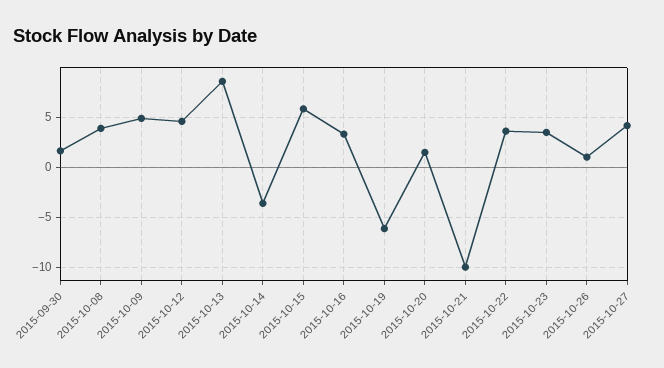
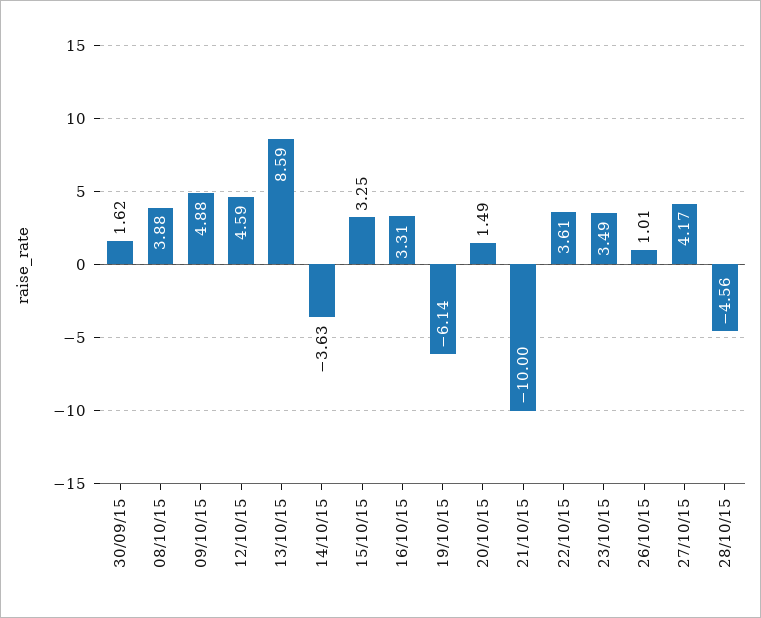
2015-10-15: 6 -> 3.25
28/10/15: none -> -4.56

